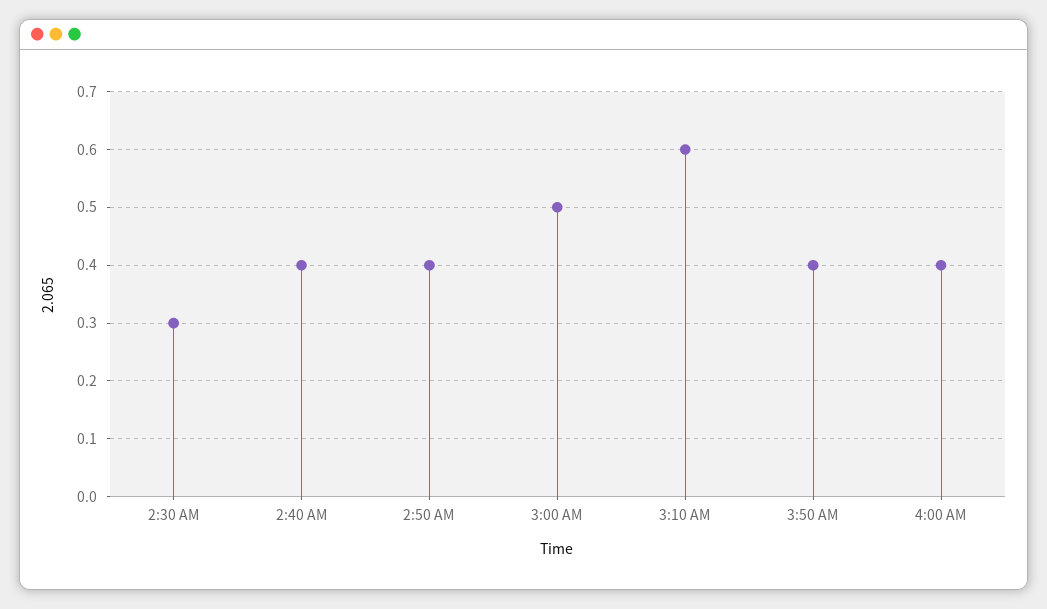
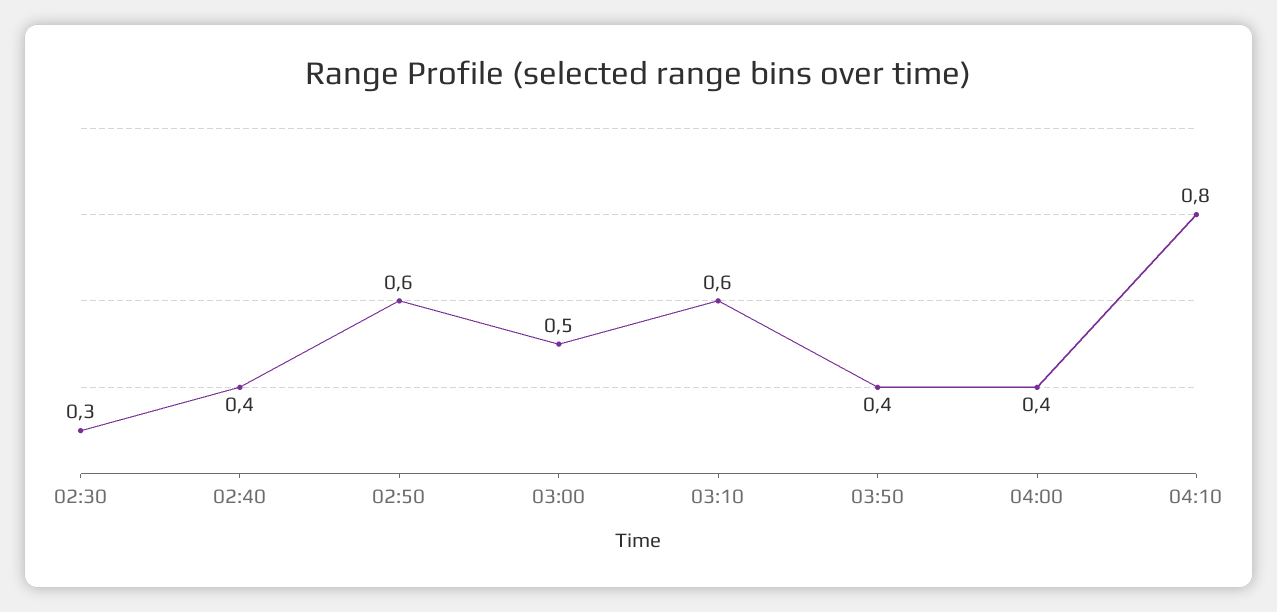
2:50 AM: 0.4 -> 0.6
04:10: none -> 0.8

